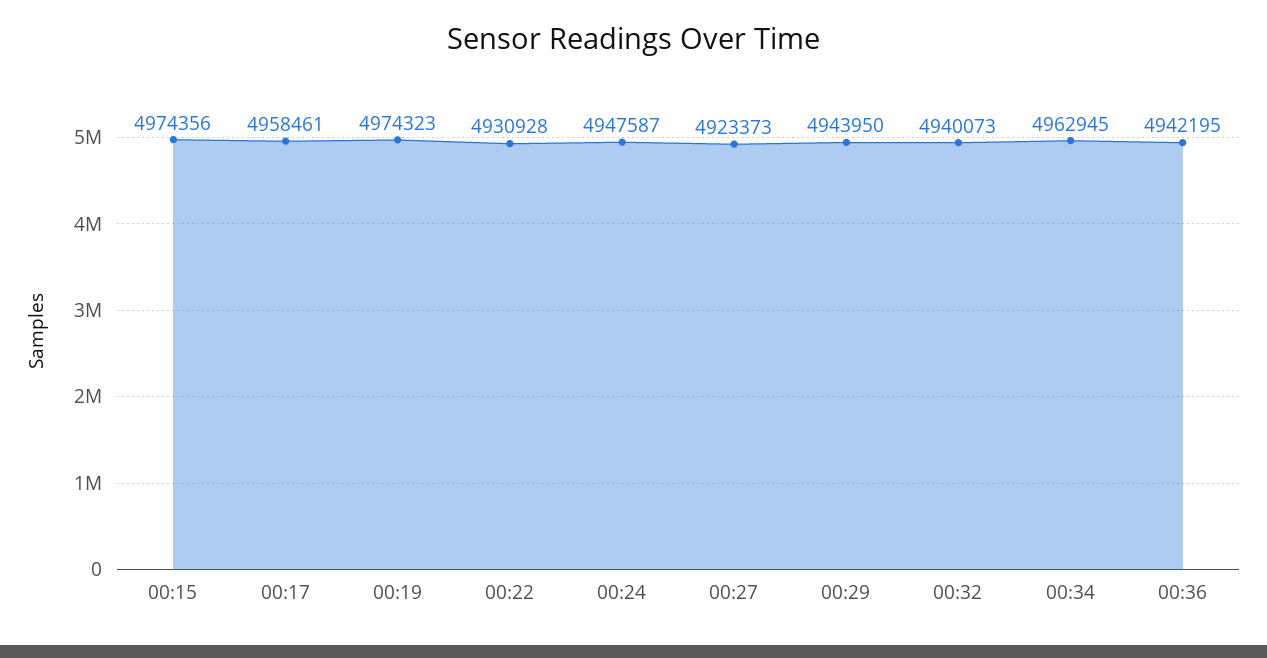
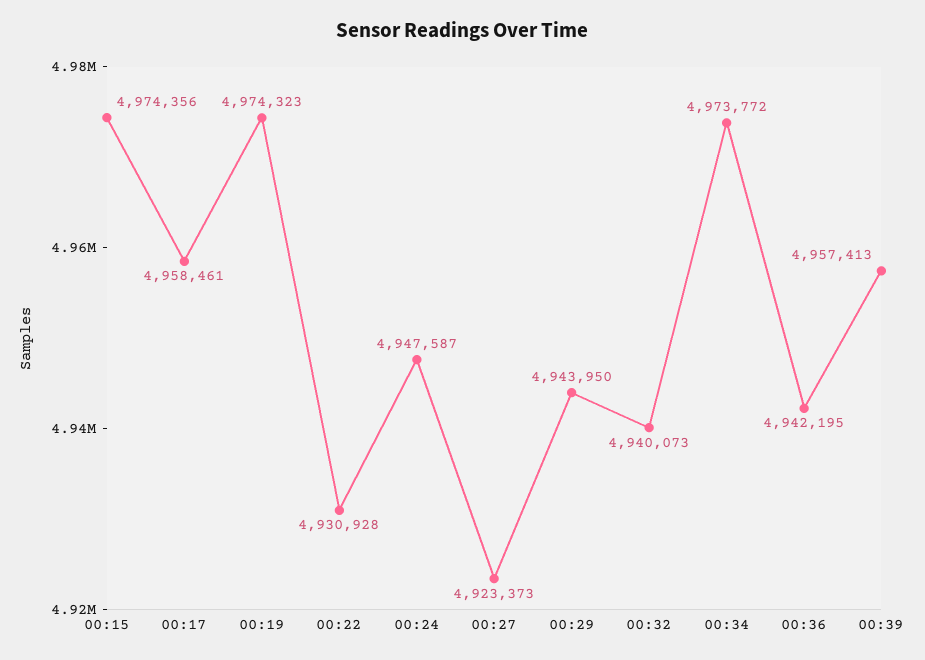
00:34: 4962945 -> 4973772
00:39: none -> 4957413

